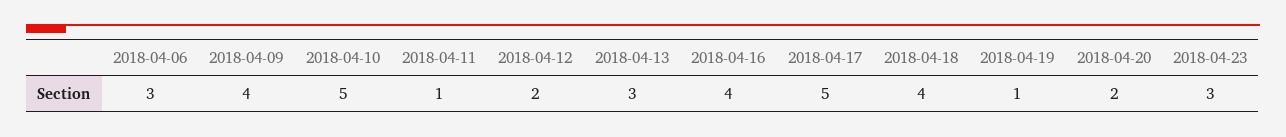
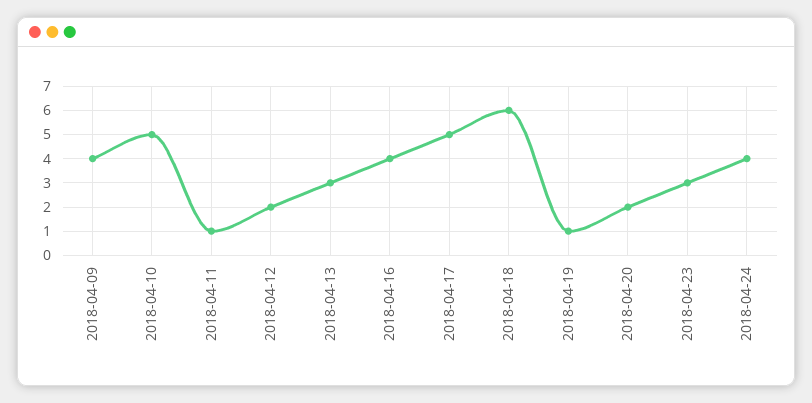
2018-04-06: 3 -> none
2018-04-18: 4 -> 6
2018-04-24: none -> 4

